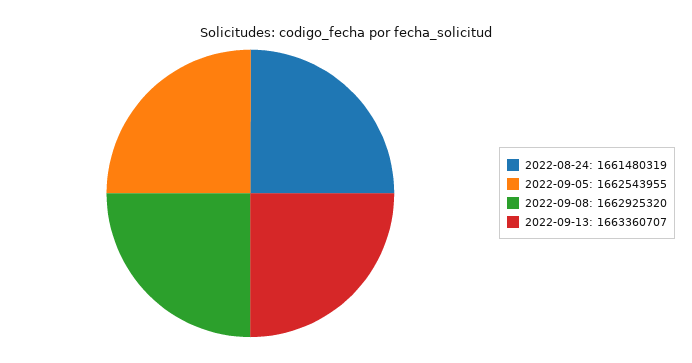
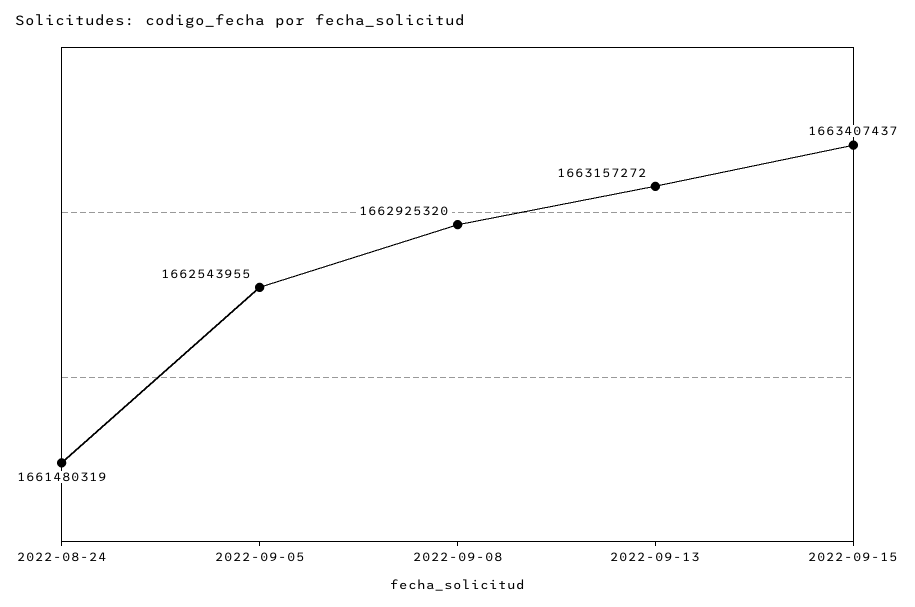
2022-09-13: 1663360707 -> 1663157272
2022-09-15: none -> 1663407437

